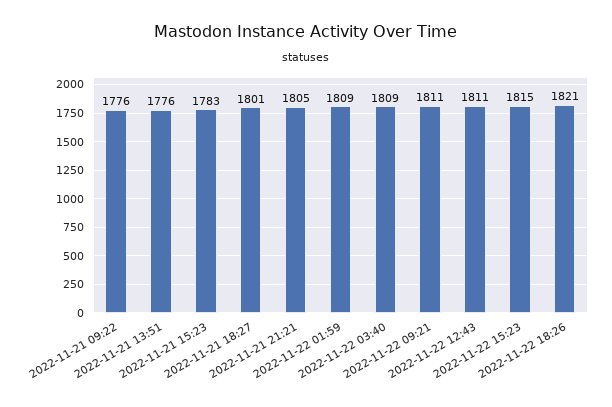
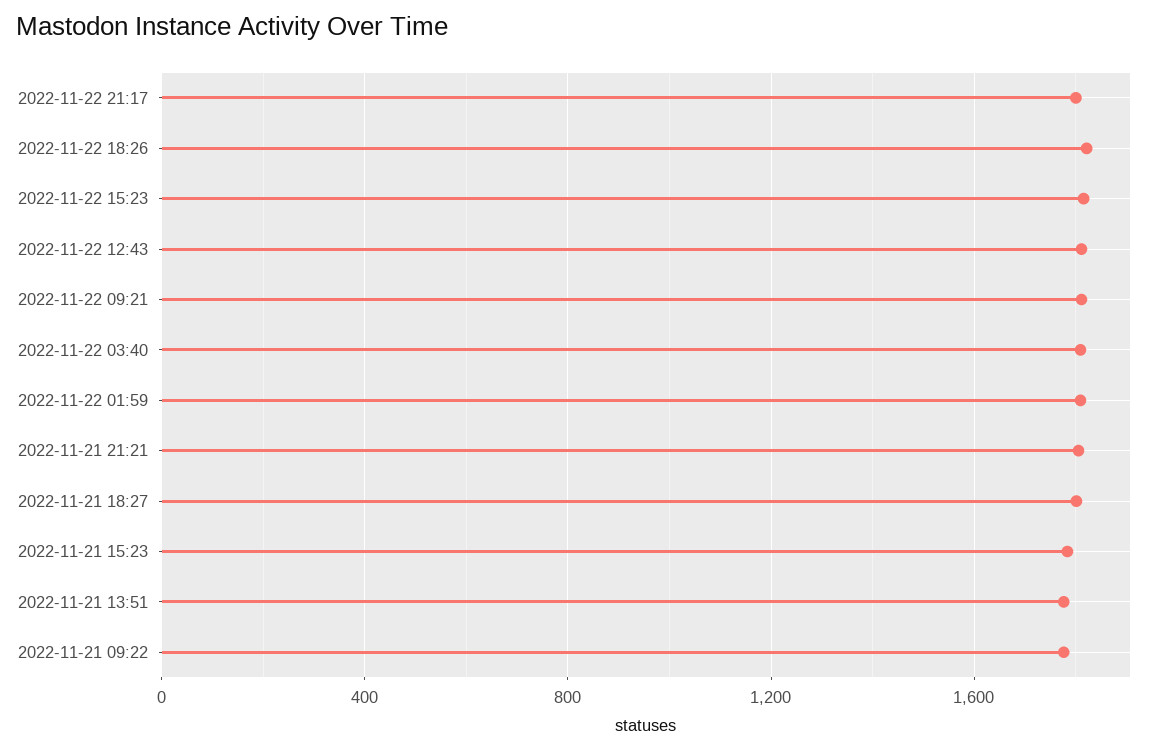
2022-11-22 21:17: none -> 1800

